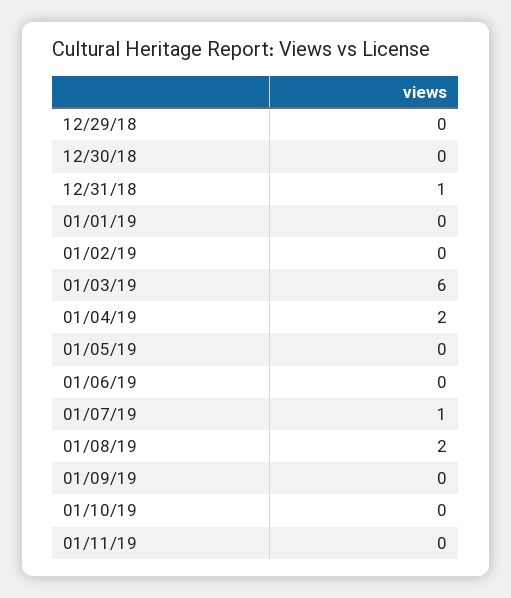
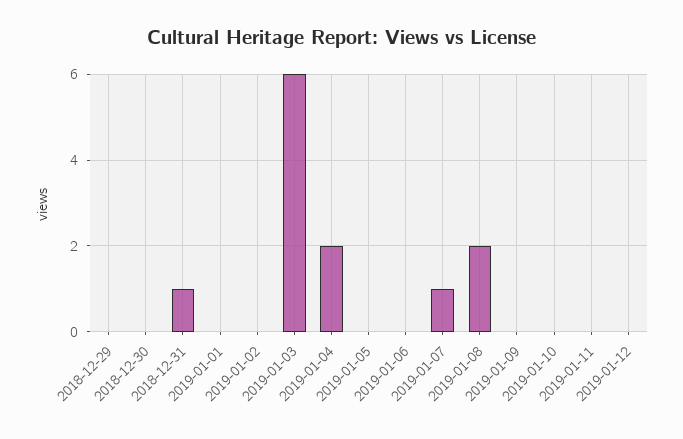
2019-01-12: none -> 0

